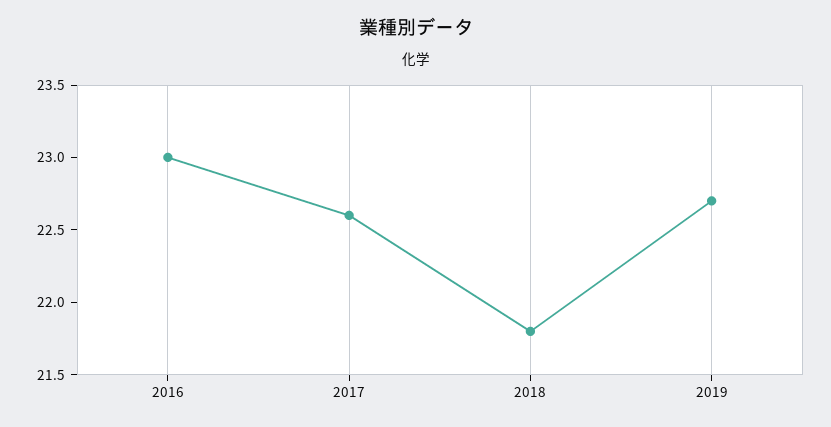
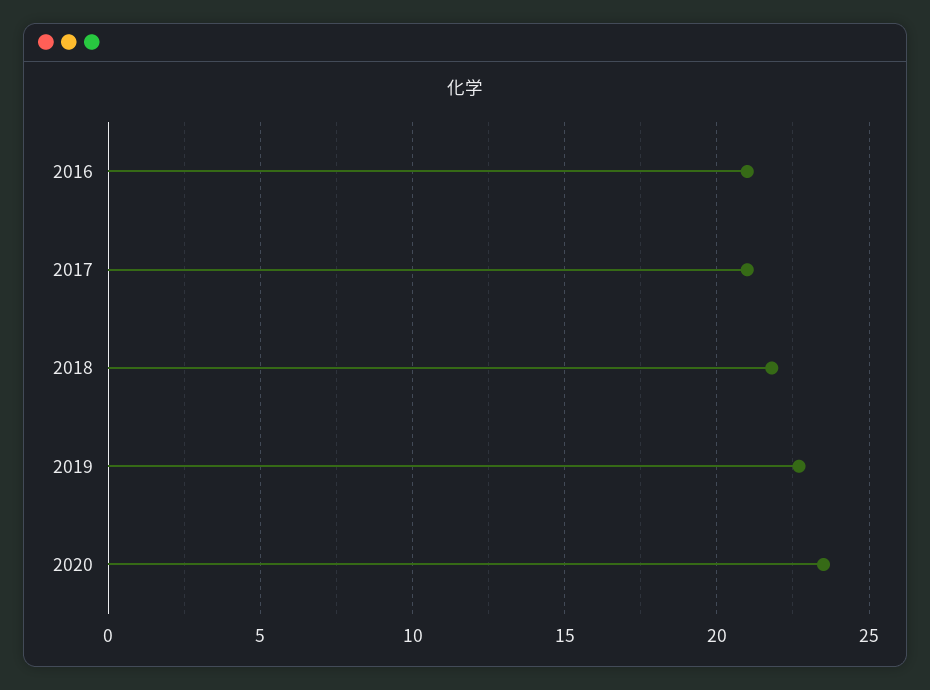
2016: 23 -> 21
2017: 22.6 -> 21
2020: none -> 23.5

